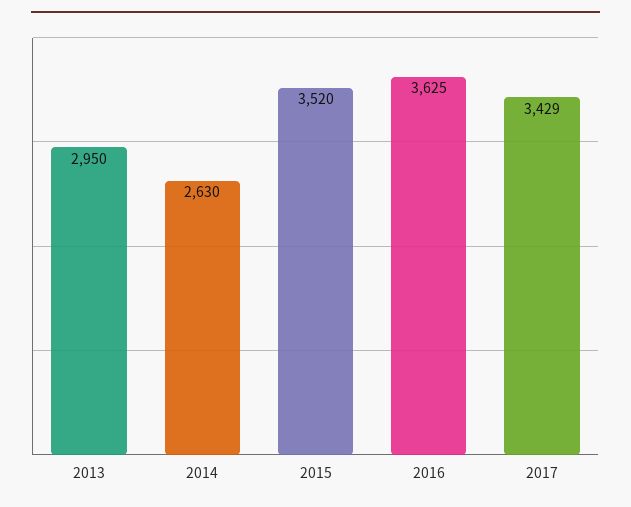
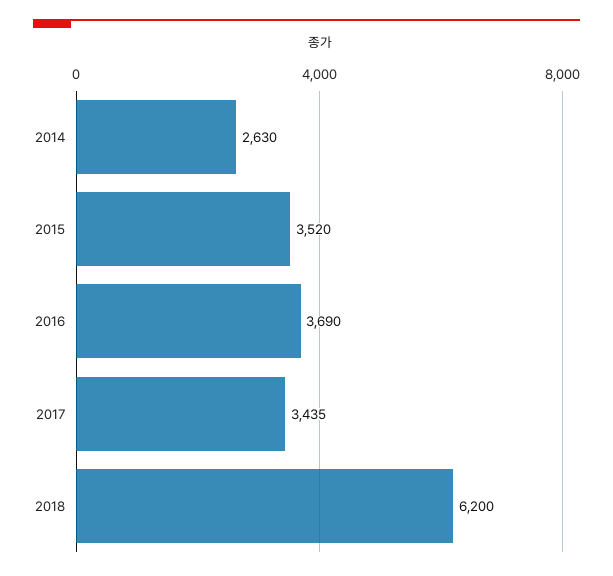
2013: 2950 -> none
2016: 3625 -> 3690
2017: 3429 -> 3435
2018: none -> 6200

